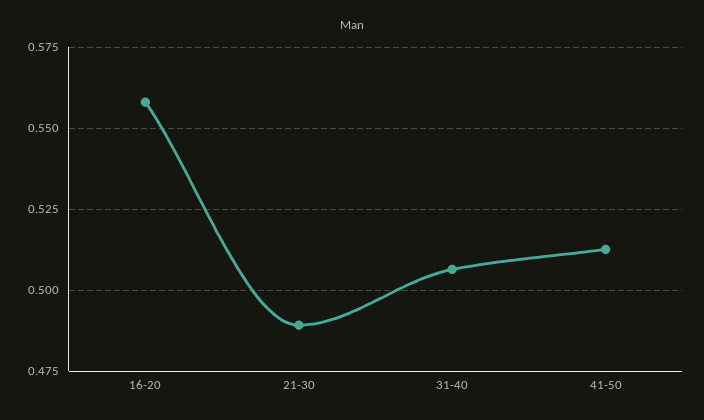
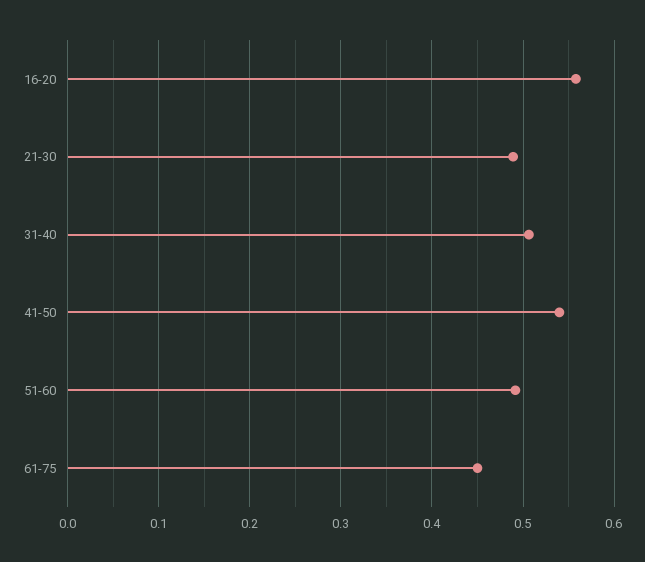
41-50: 0.5125 -> 0.54
51-60: none -> 0.49
61-75: none -> 0.45

